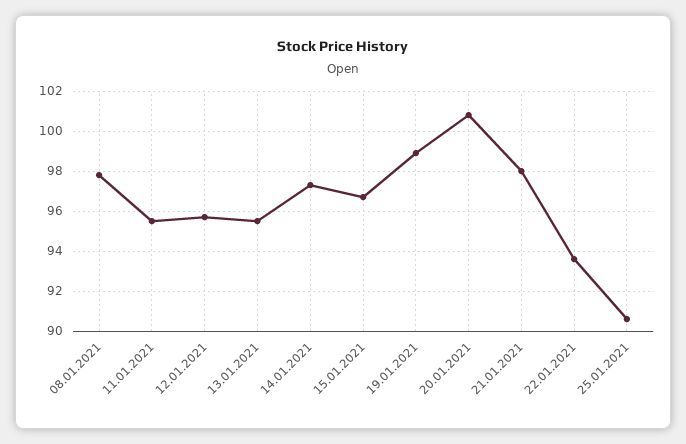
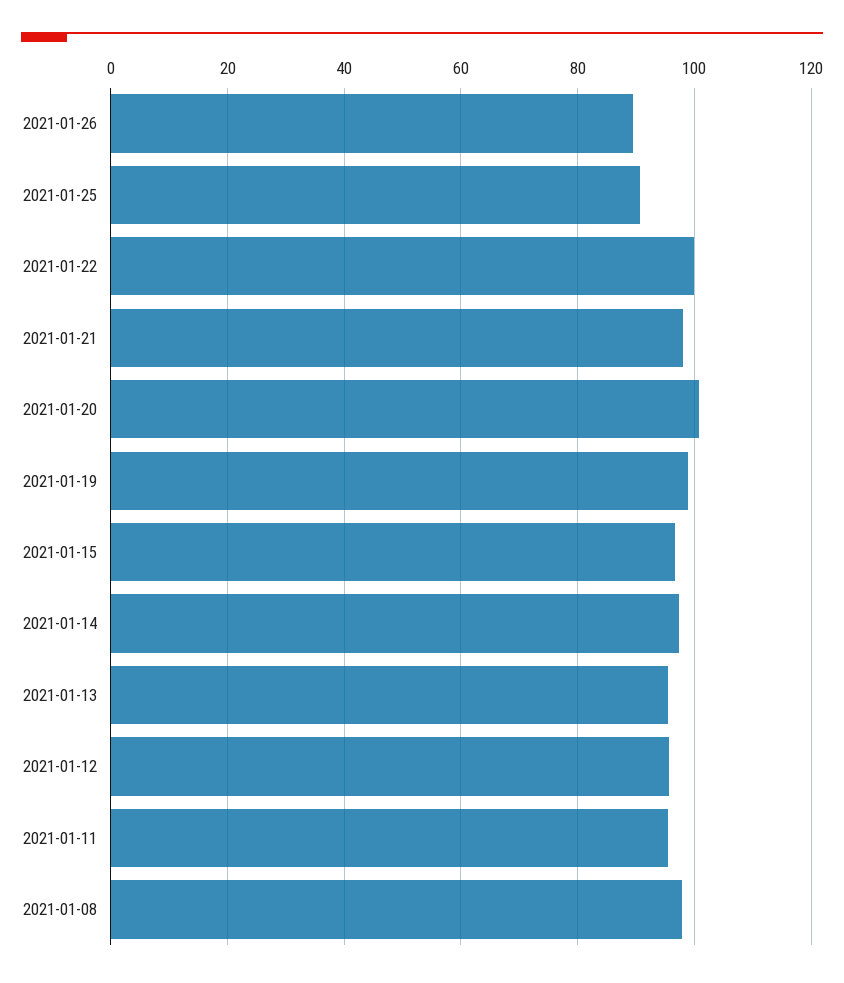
22.01.2021: 93.5 -> 100
2021-01-26: none -> 90

